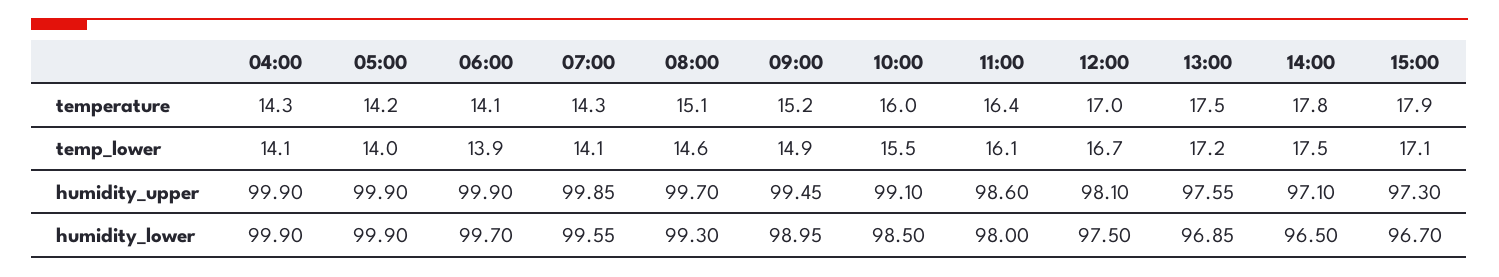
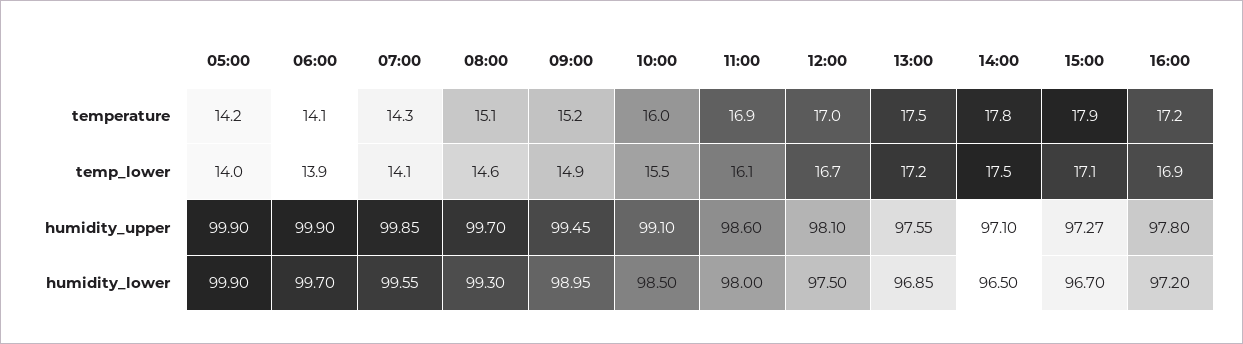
04:00, temperature: 14.3 -> none
11:00, temperature: 16.4 -> 16.9
04:00, temp_lower: 14.1 -> none
04:00, humidity_upper: 99.9 -> none
15:00, humidity_upper: 97.3 -> 97.27
04:00, humidity_lower: 99.9 -> none
16:00, temperature: none -> 17.2
16:00, temp_lower: none -> 16.9
16:00, humidity_upper: none -> 97.8
16:00, humidity_lower: none -> 97.2

